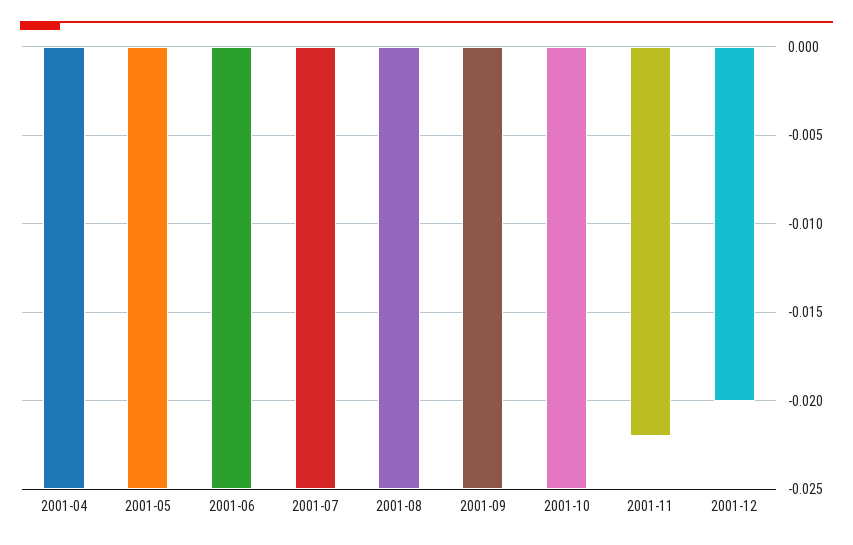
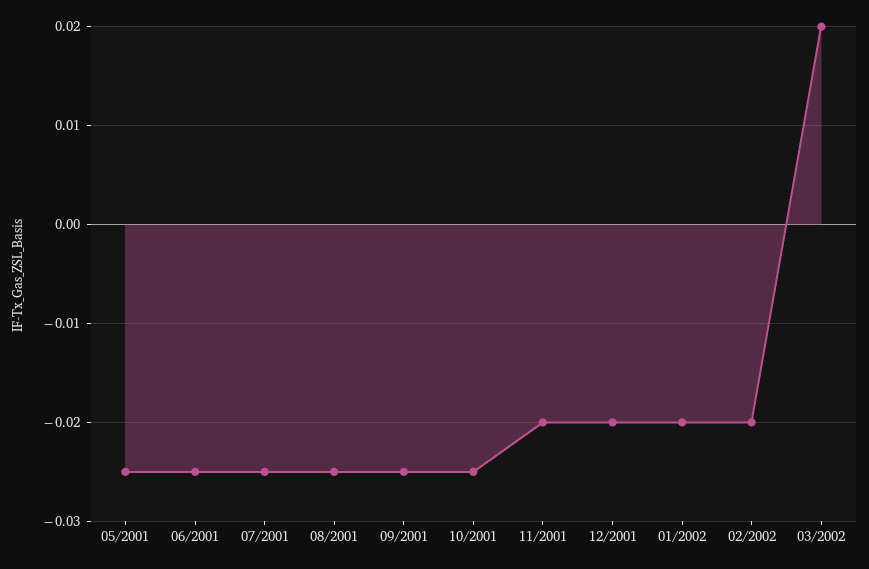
2001-04: -0.025 -> none
2001-11: -0.022 -> -0.02
01/2002: none -> -0.02
02/2002: none -> -0.02
03/2002: none -> 0.02

